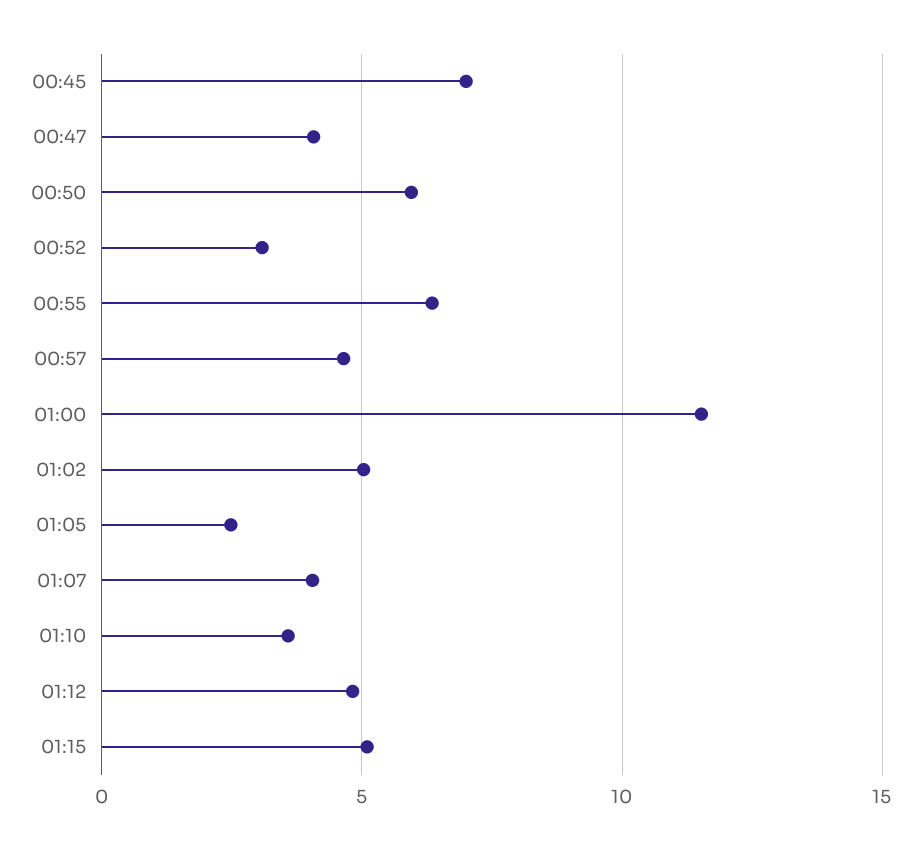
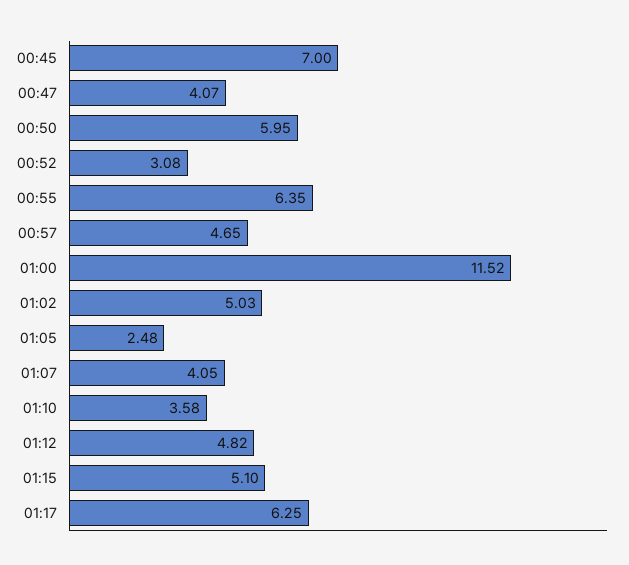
01:17: none -> 6.25

